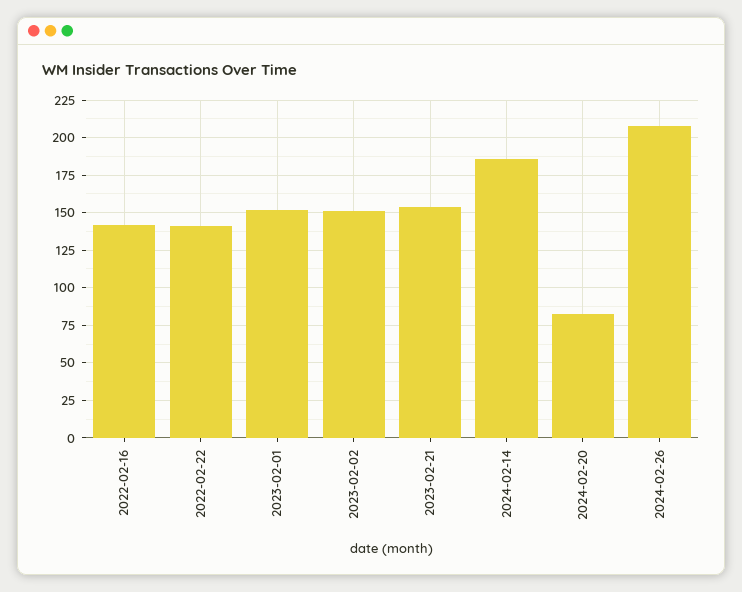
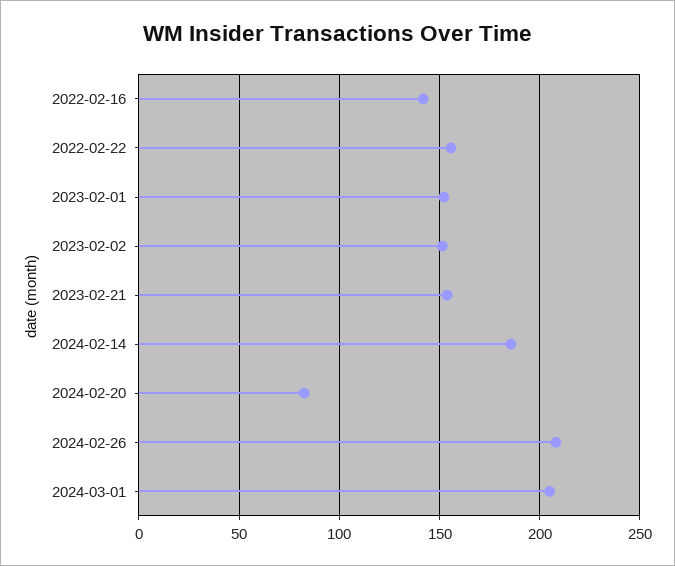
2022-02-22: 140 -> 155
2024-03-01: none -> 205

